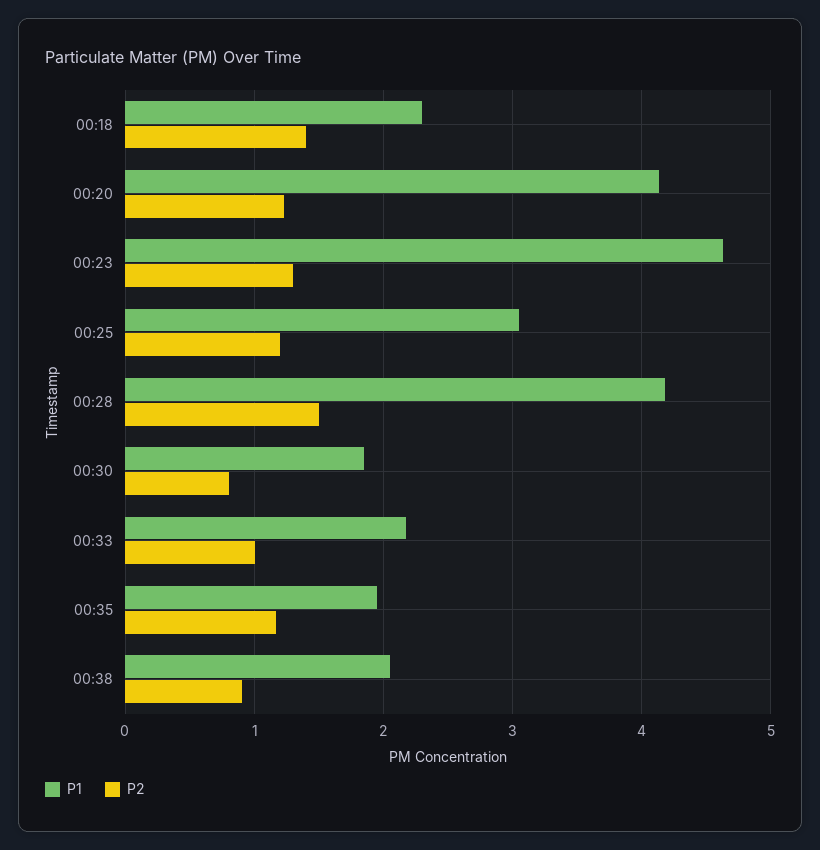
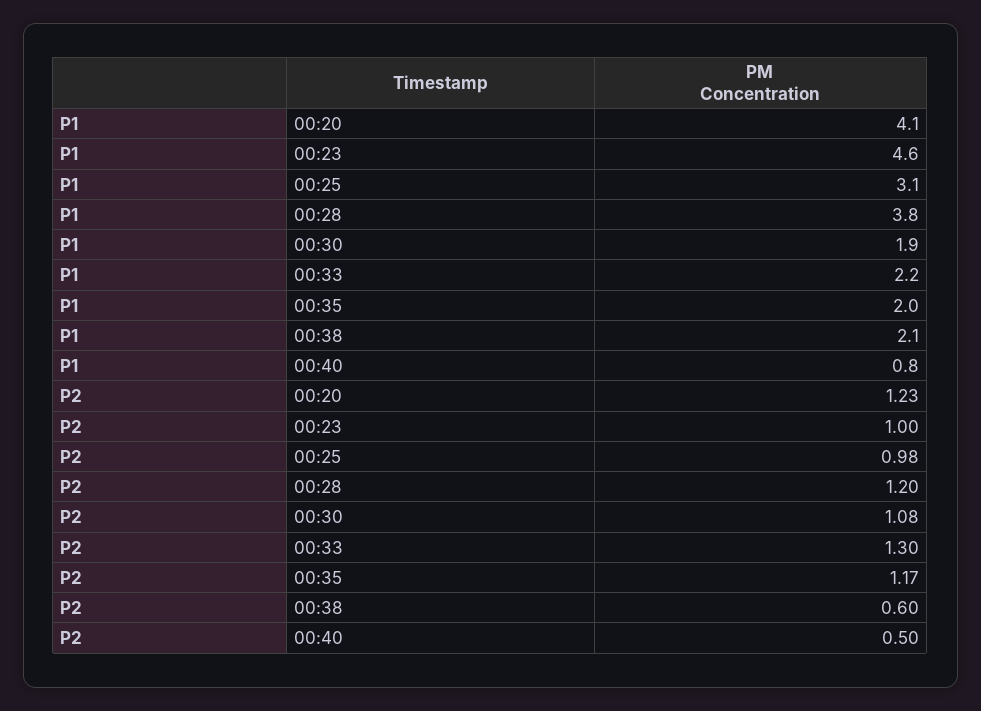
P1, 00:18: 2.3 -> none
P2, 00:18: 1.4 -> none
P2, 00:23: 1.3 -> 1
P2, 00:25: 1.2 -> 0.98
P1, 00:28: 4.2 -> 3.8
P2, 00:28: 1.5 -> 1.2
P2, 00:30: 0.8 -> 1.08
P2, 00:33: 1 -> 1.3
P2, 00:38: 0.9 -> 0.6
P1, 00:40: none -> 0.8
P2, 00:40: none -> 0.5

